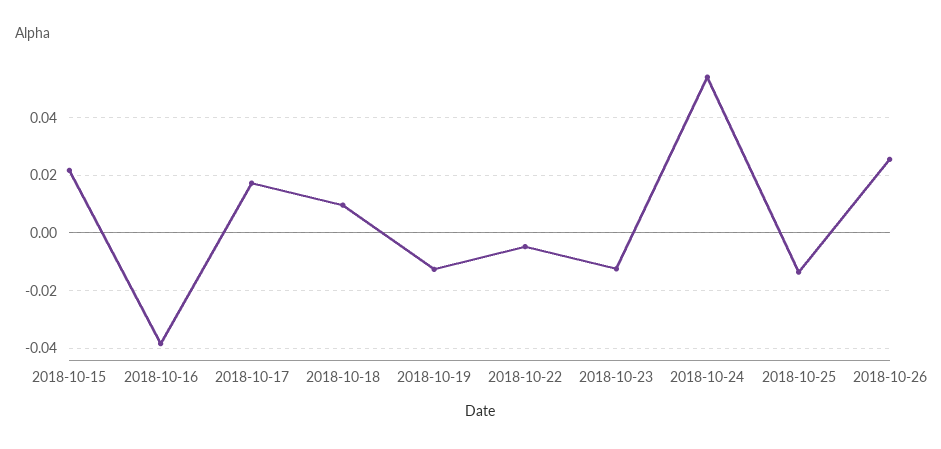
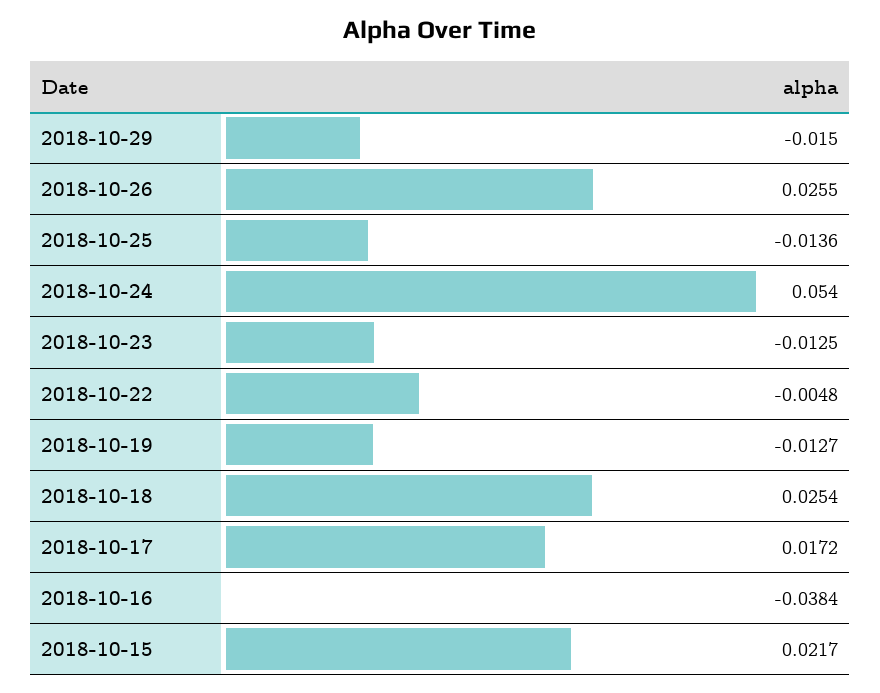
2018-10-18: 0.01 -> 0.0254
2018-10-29: none -> -0.015

